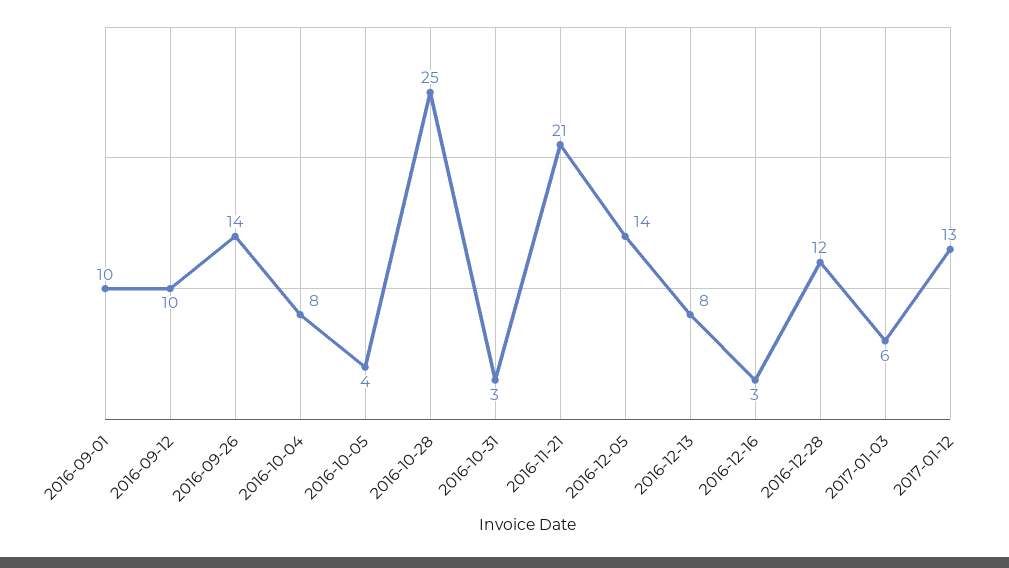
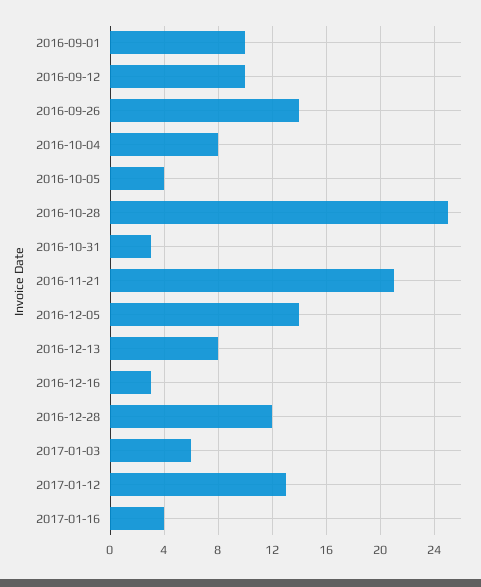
2017-01-16: none -> 4

